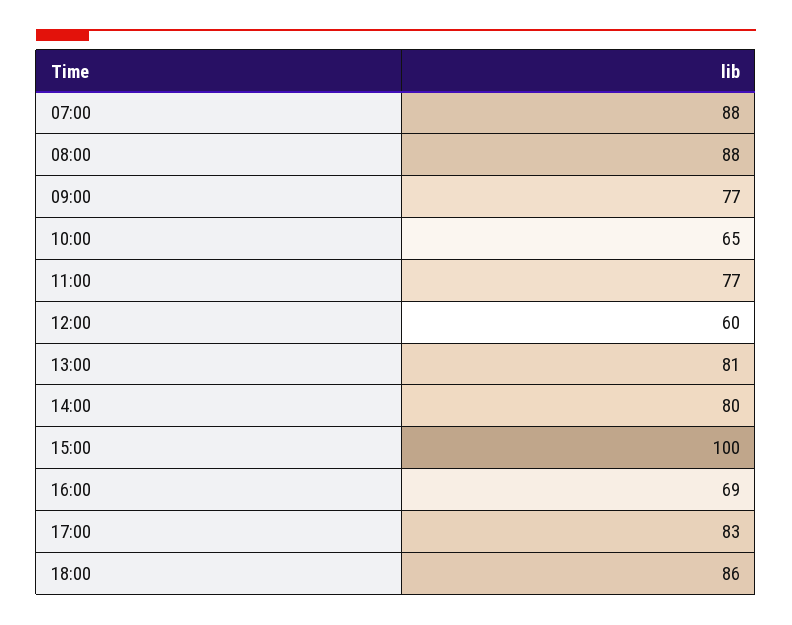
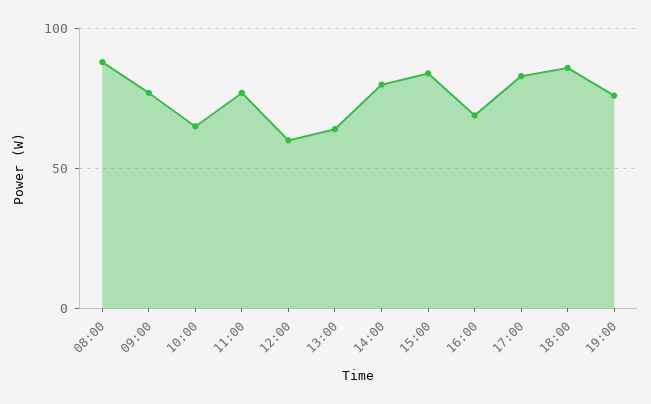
07:00: 88 -> none
13:00: 81 -> 65
15:00: 100 -> 85
19:00: none -> 75

